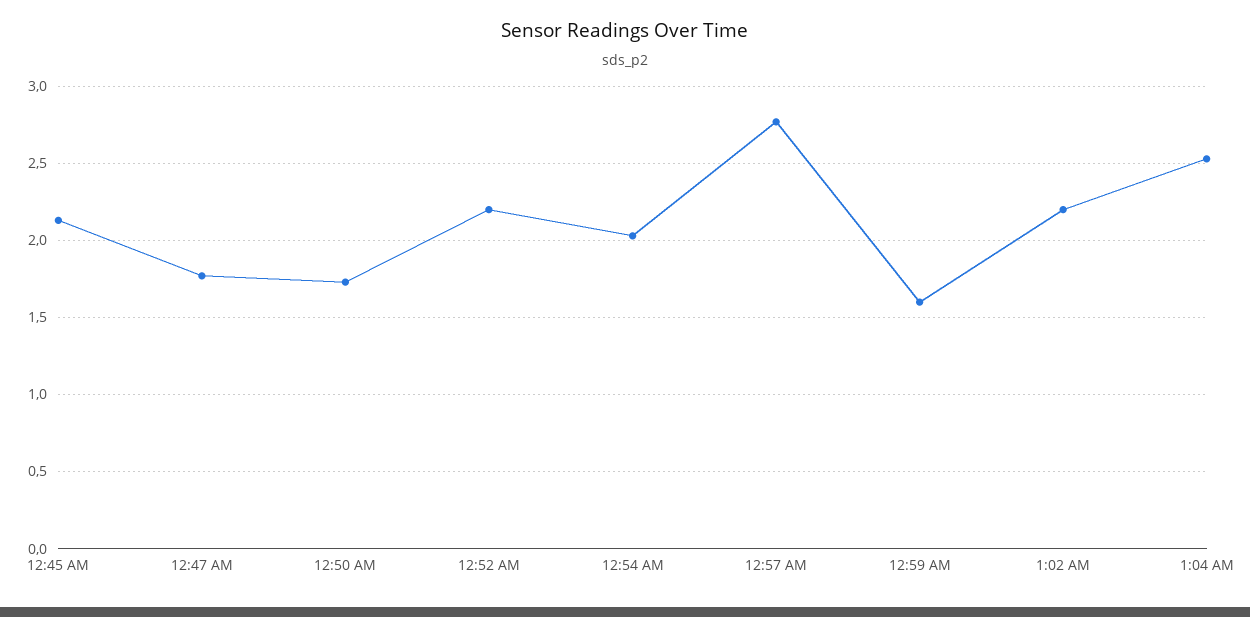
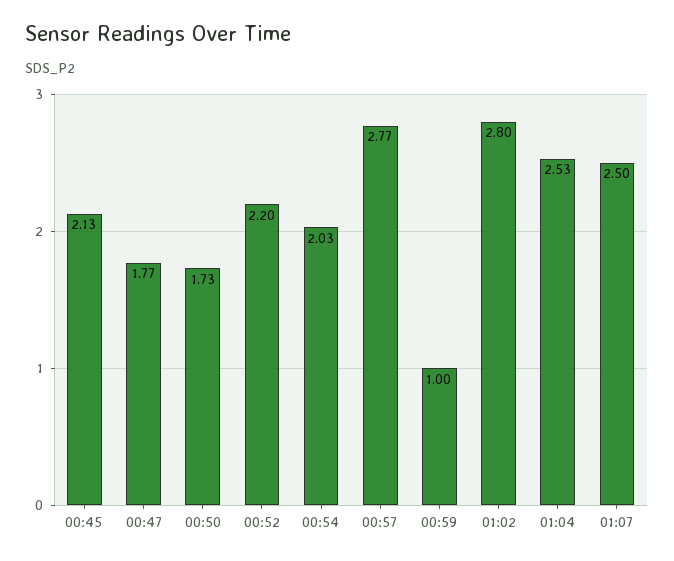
12:59 AM: 1.6 -> 1
1:02 AM: 2.2 -> 2.8
01:07: none -> 2.5

